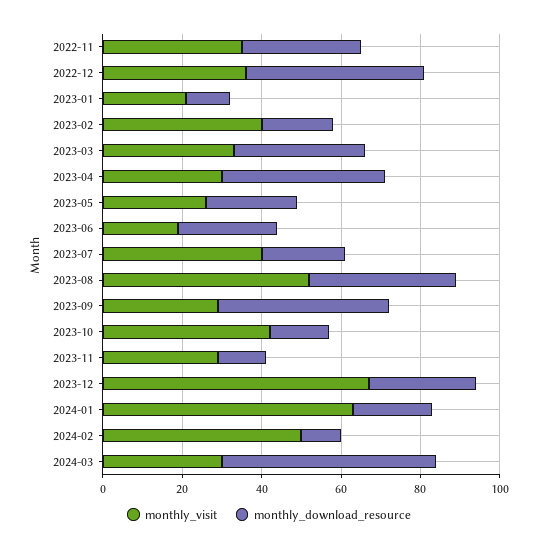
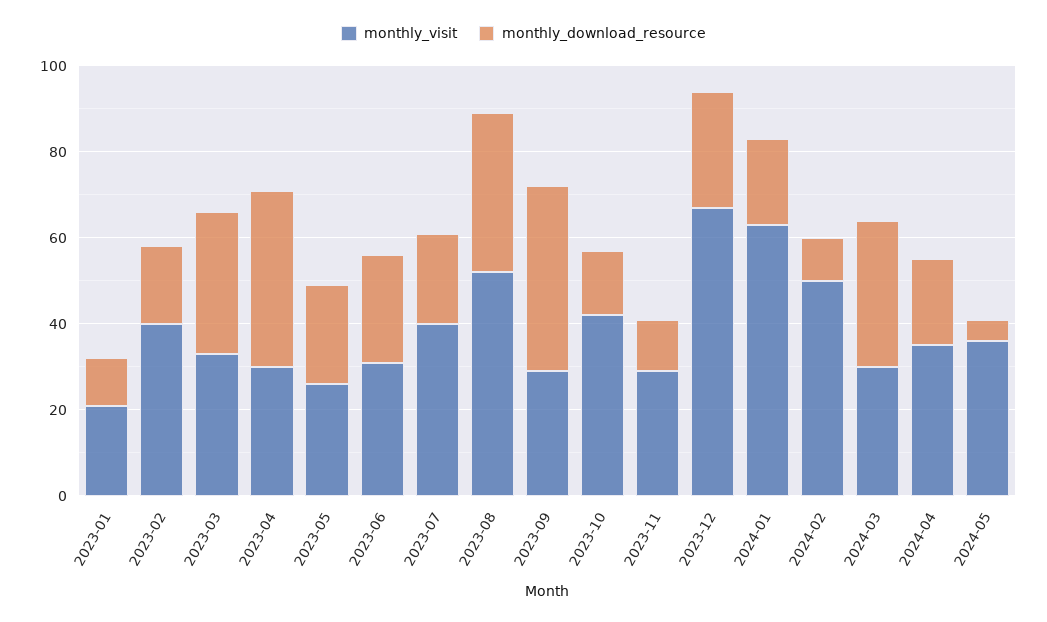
monthly_visit, 2022-11: 35 -> none
monthly_download_resource, 2022-11: 30 -> none
monthly_visit, 2022-12: 35 -> none
monthly_download_resource, 2022-12: 45 -> none
monthly_visit, 2023-06: 20 -> 30
monthly_download_resource, 2024-03: 55 -> 35
monthly_visit, 2024-04: none -> 35
monthly_download_resource, 2024-04: none -> 20
monthly_visit, 2024-05: none -> 35
monthly_download_resource, 2024-05: none -> 5

